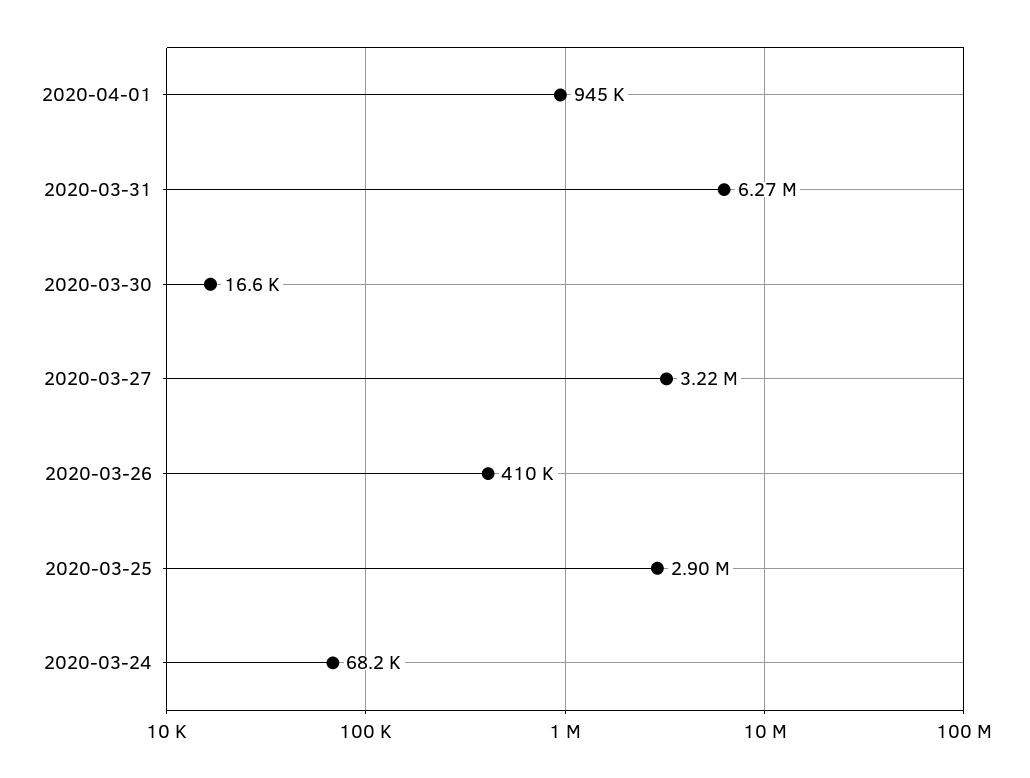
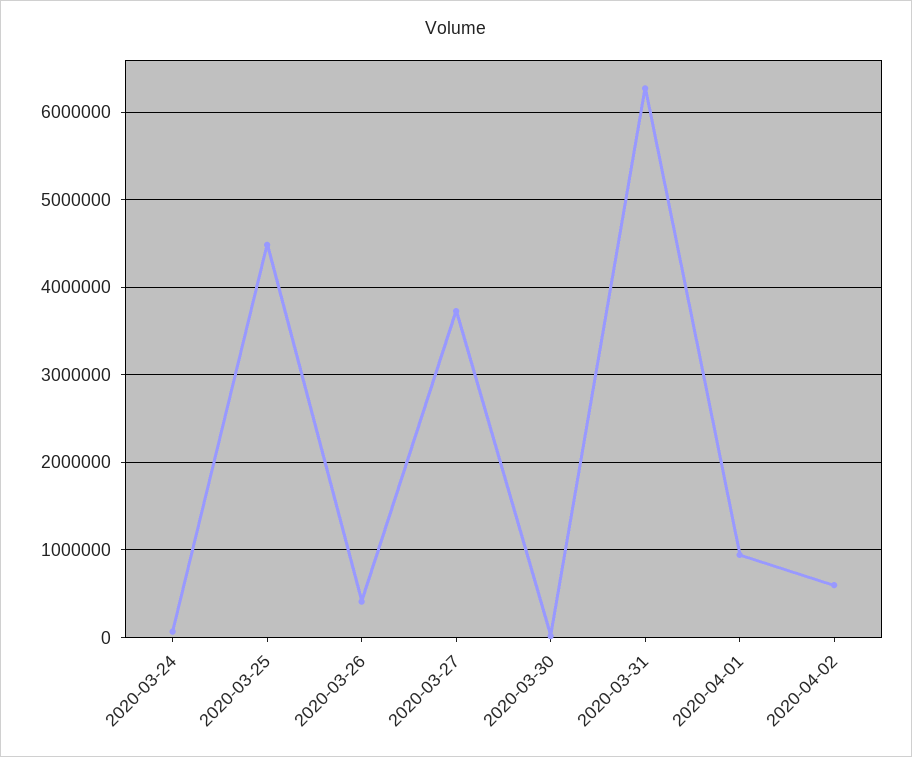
2020-03-27: 3220000 -> 3700000
2020-03-25: 2900000 -> 4500000
2020-04-02: none -> 600000

